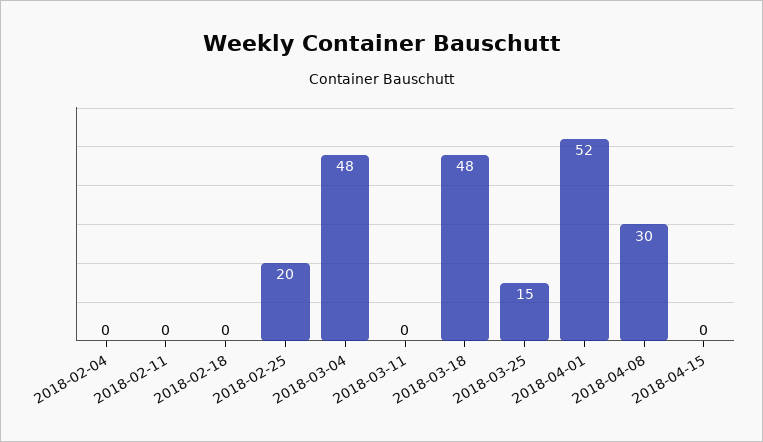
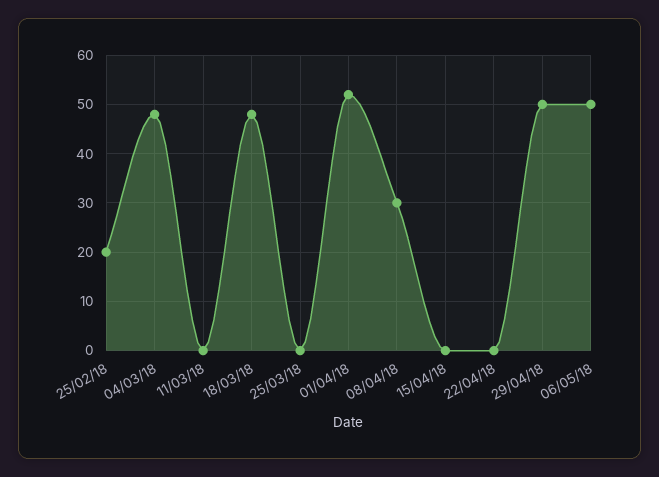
2018-02-04: 0 -> none
2018-02-11: 0 -> none
2018-02-18: 0 -> none
2018-03-25: 15 -> 0
22/04/18: none -> 0
29/04/18: none -> 50
06/05/18: none -> 50

